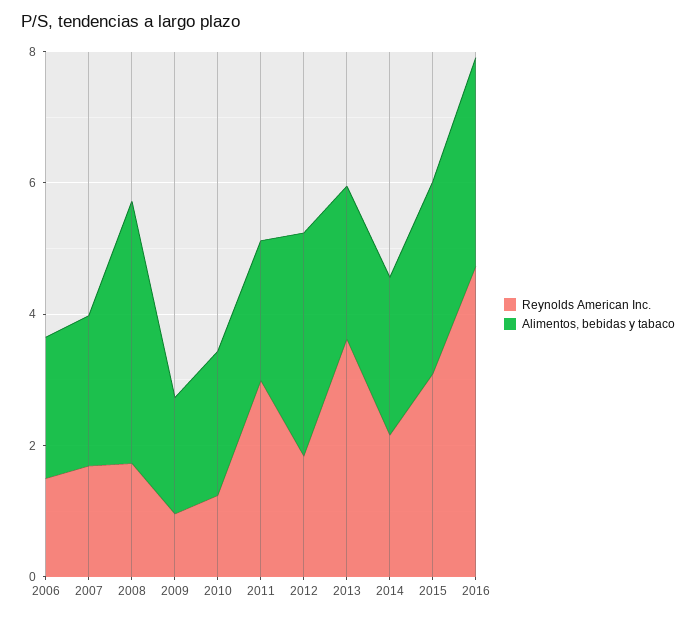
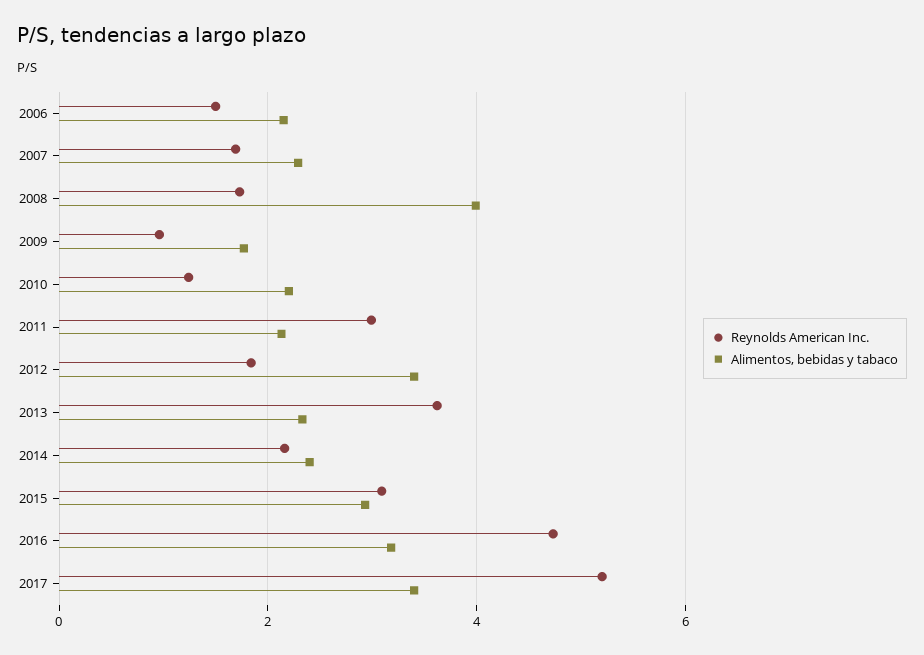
Reynolds American Inc., 2017: none -> 5.2
Alimentos, bebidas y tabaco, 2017: none -> 3.4

